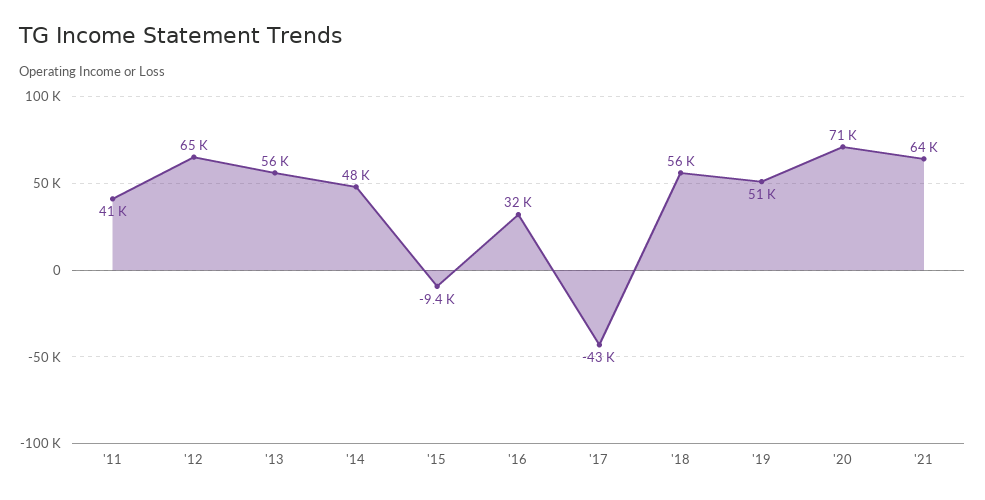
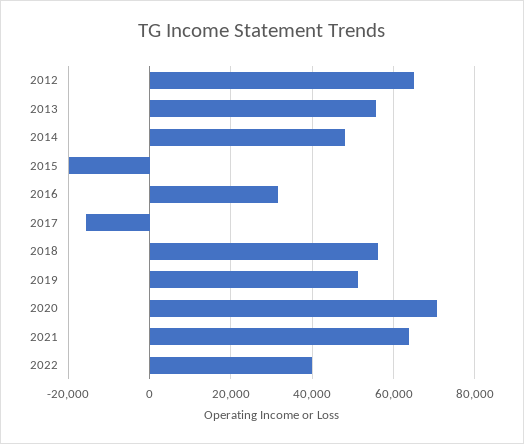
'11: 41000 -> none
'15: -9400 -> -20000
'17: -43000 -> -16000
2022: none -> 40000

